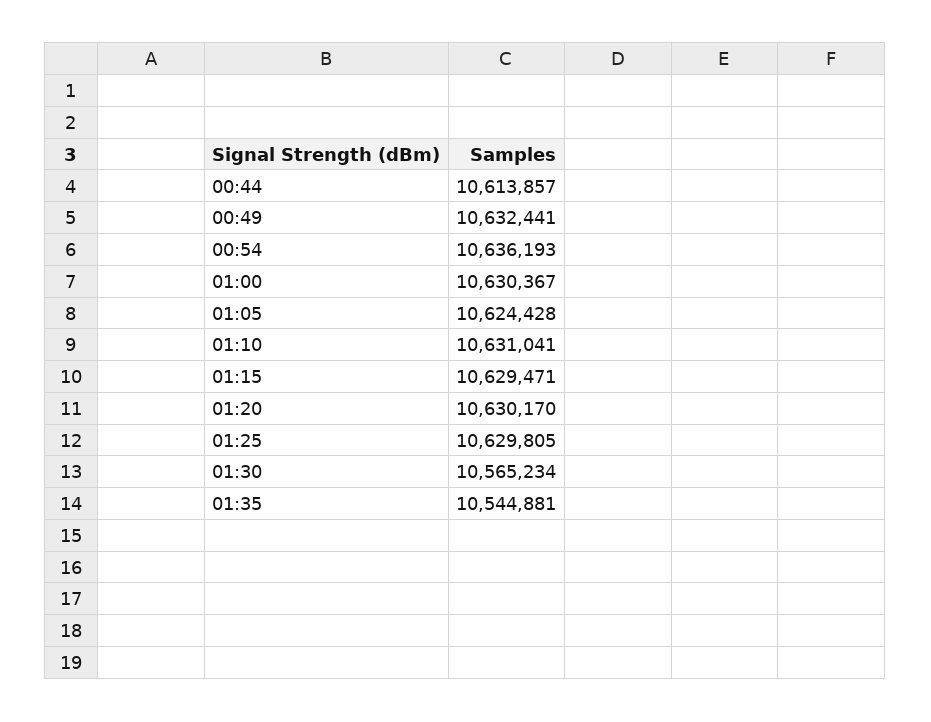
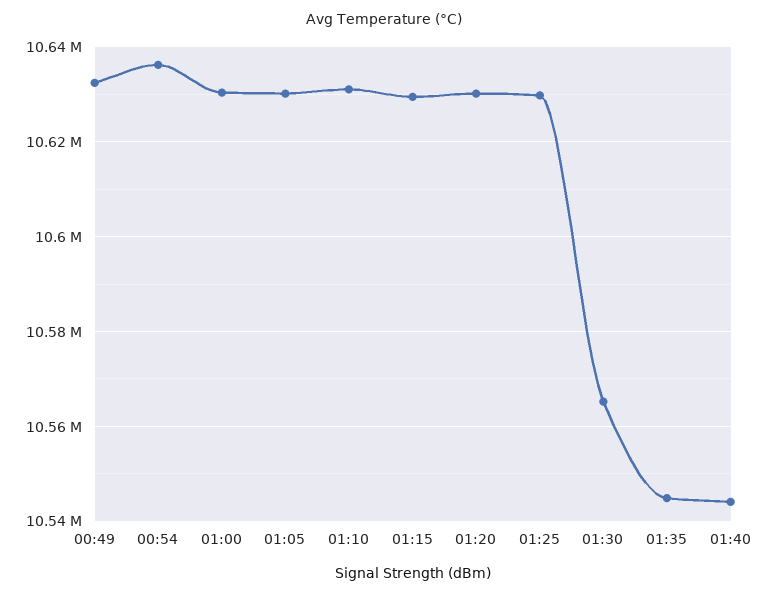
00:44: 10613857 -> none
01:05: 10624428 -> 10630000
01:40: none -> 10544000

